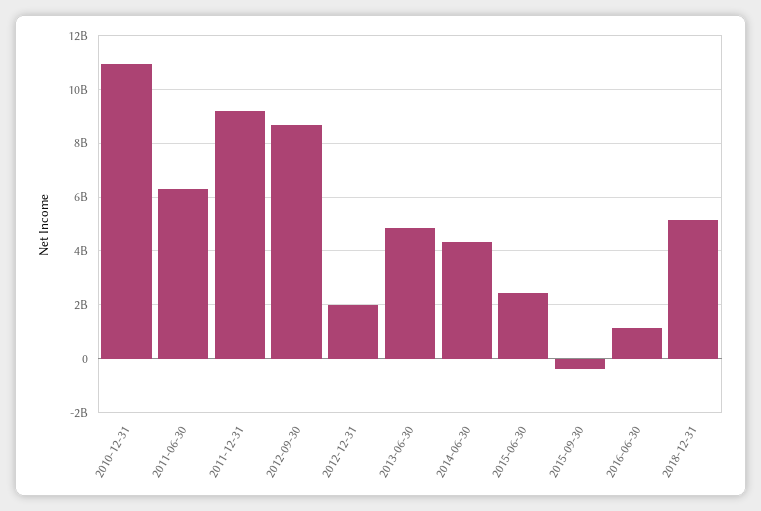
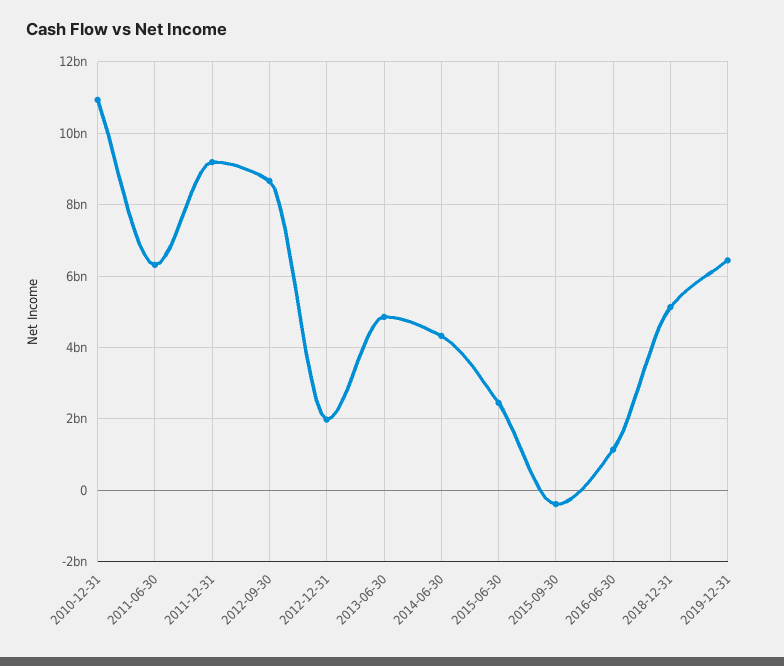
2019-12-31: none -> 6400000000

